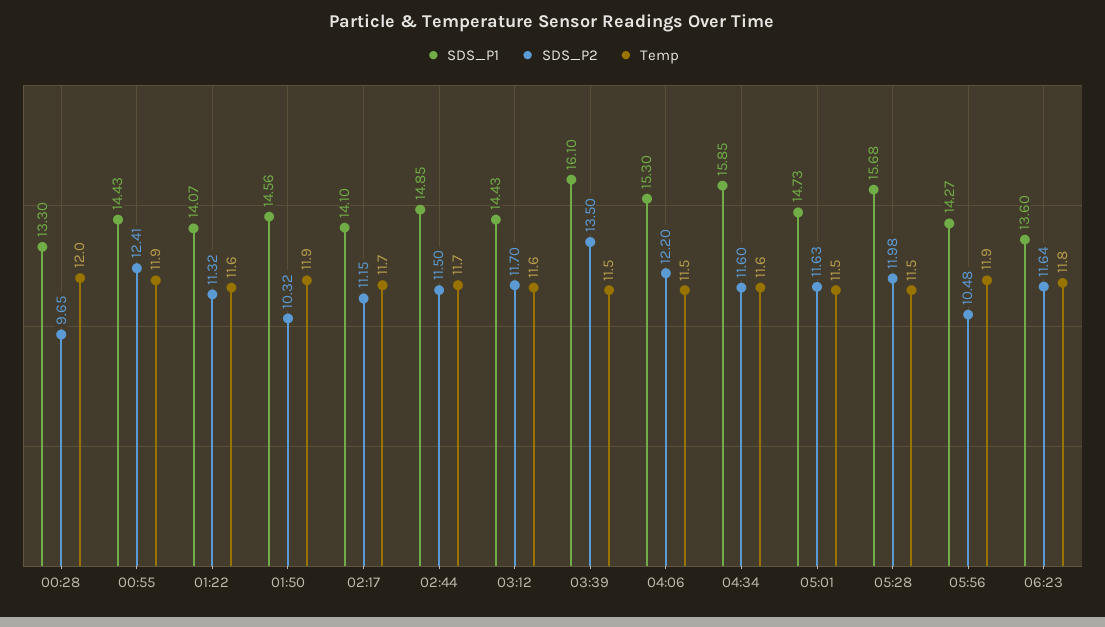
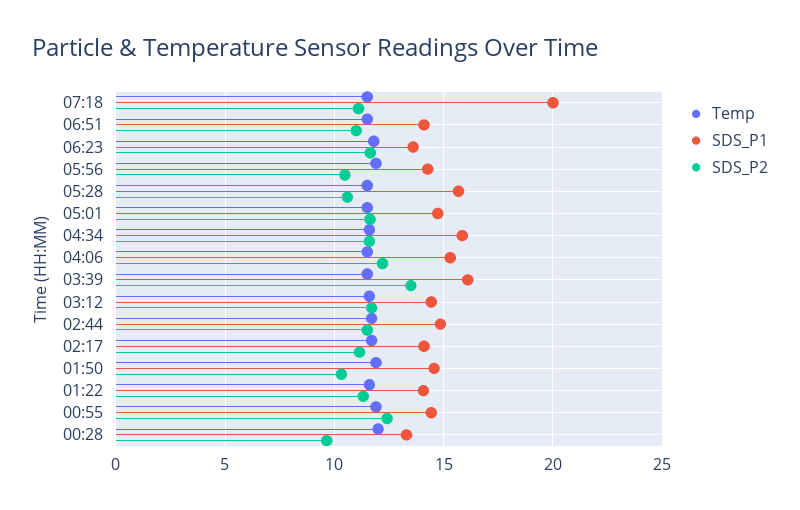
SDS_P2, 05:28: 11.98 -> 10.5
Temp, 07:18: none -> 11.5
SDS_P1, 07:18: none -> 20
SDS_P2, 07:18: none -> 11
Temp, 06:51: none -> 11.5
SDS_P1, 06:51: none -> 14
SDS_P2, 06:51: none -> 11

